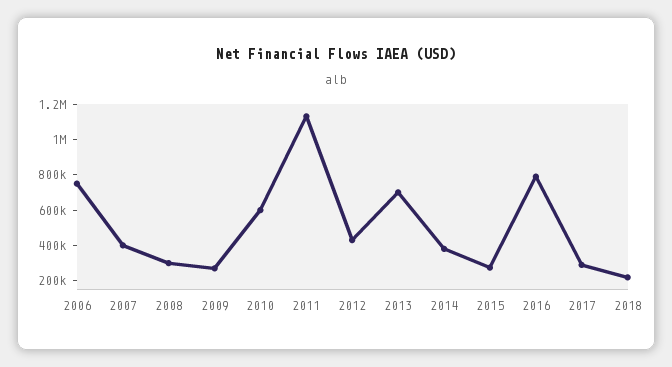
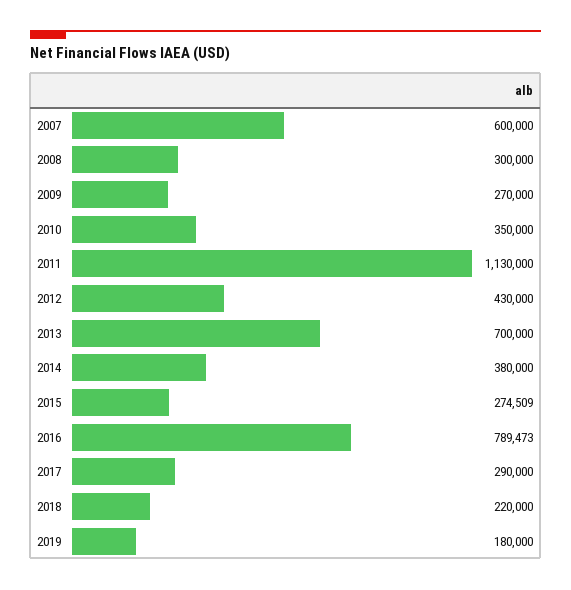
2006: 750000 -> none
2007: 400000 -> 600000
2010: 600000 -> 350000
2019: none -> 180000

